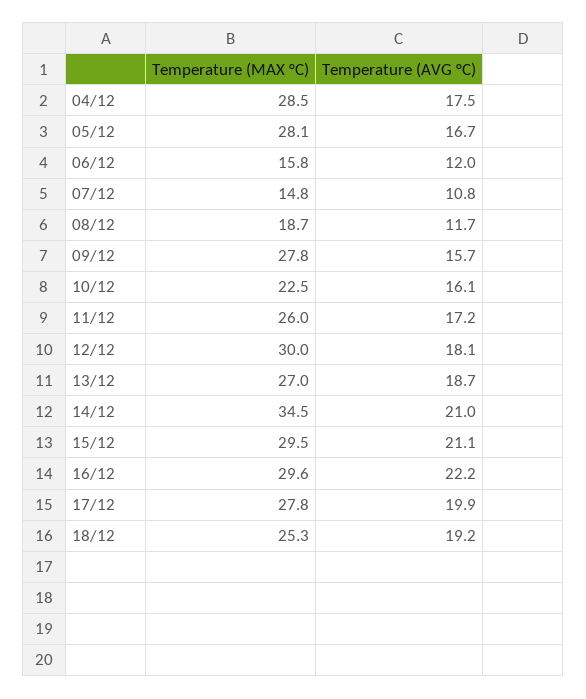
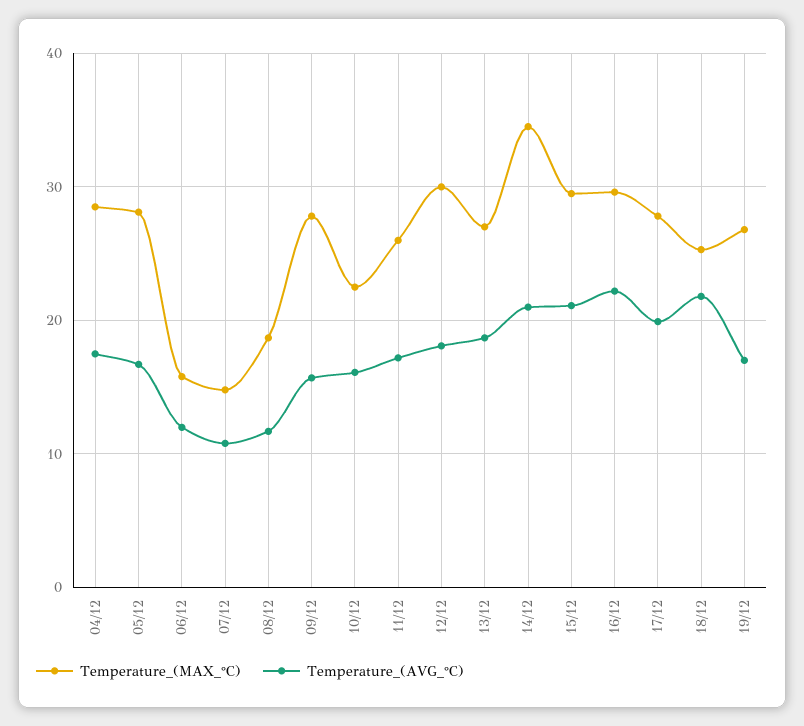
Temperature (AVG °C), 18/12: 19.2 -> 22
Temperature (MAX °C), 19/12: none -> 27
Temperature (AVG °C), 19/12: none -> 17

